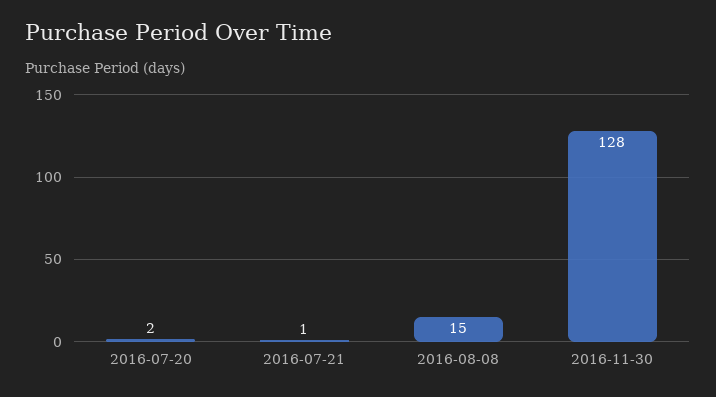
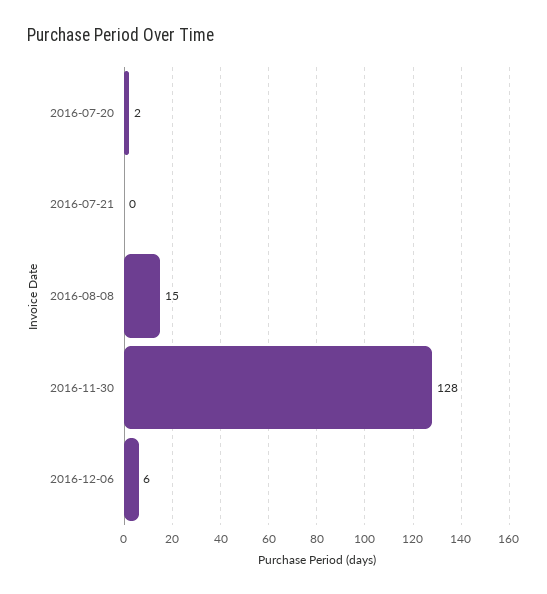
2016-07-21: 1 -> 0
2016-12-06: none -> 6

